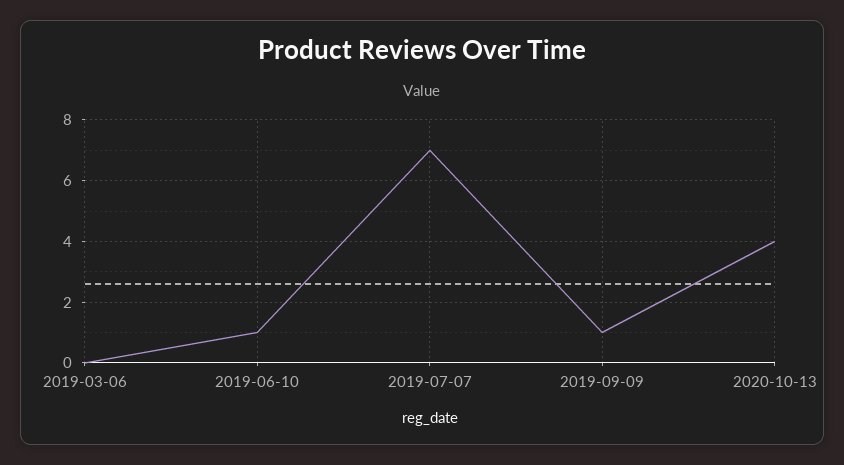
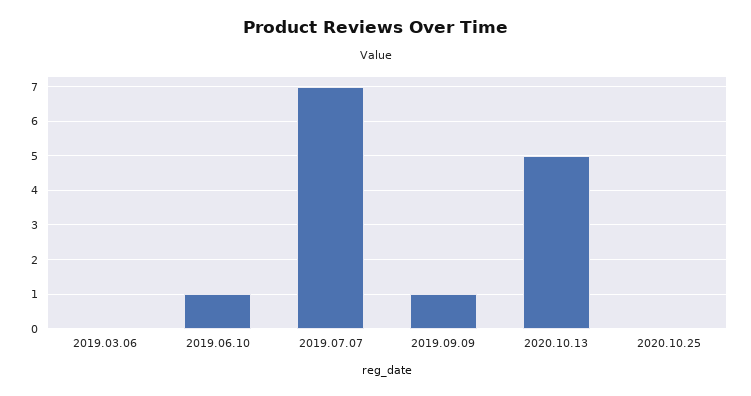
2020-10-13: 4 -> 5
2020.10.25: none -> 0

